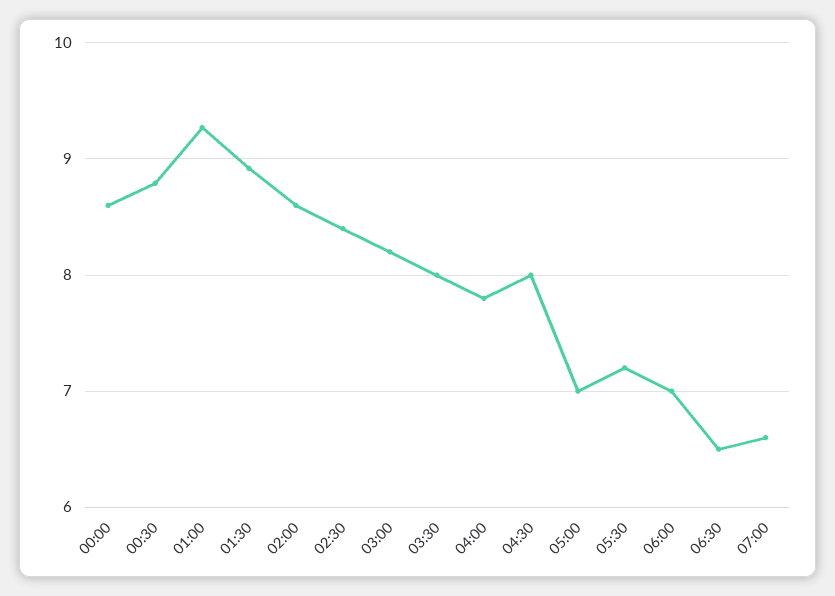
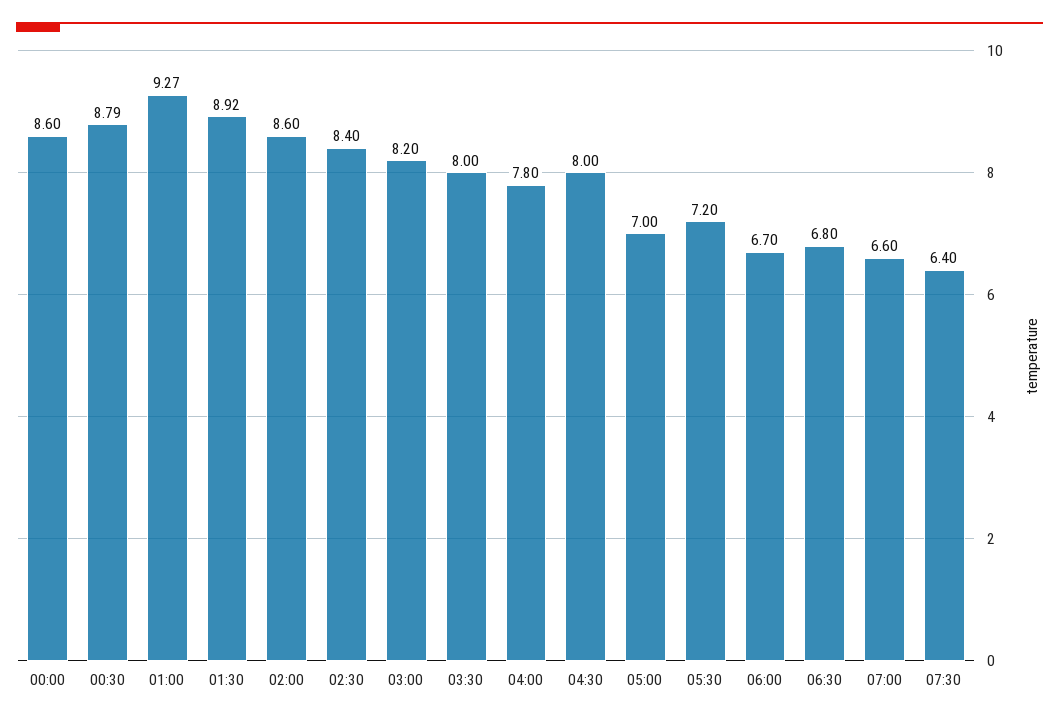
06:00: 7 -> 6.7
06:30: 6.5 -> 6.8
07:30: none -> 6.4

